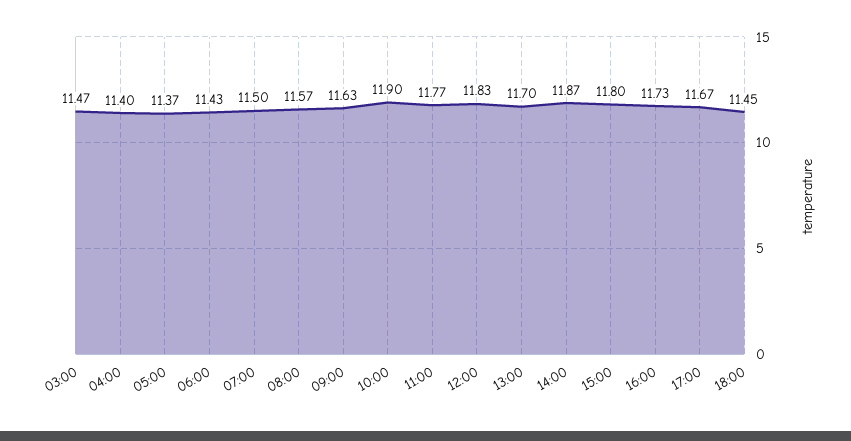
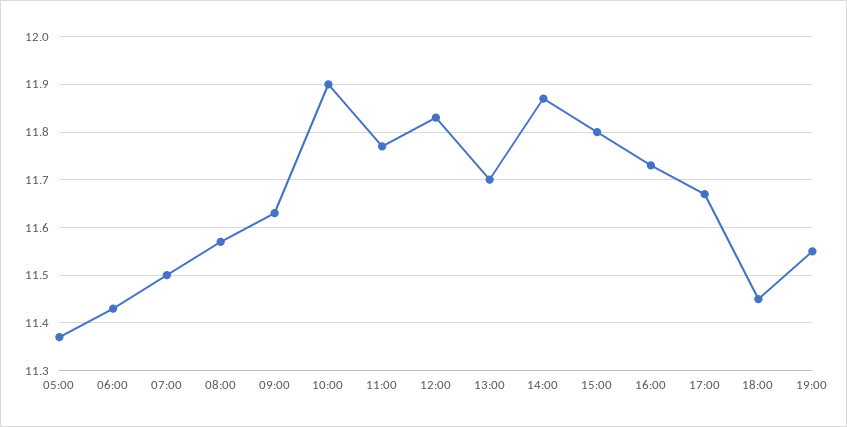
03:00: 11.47 -> none
04:00: 11.4 -> none
19:00: none -> 11.55

